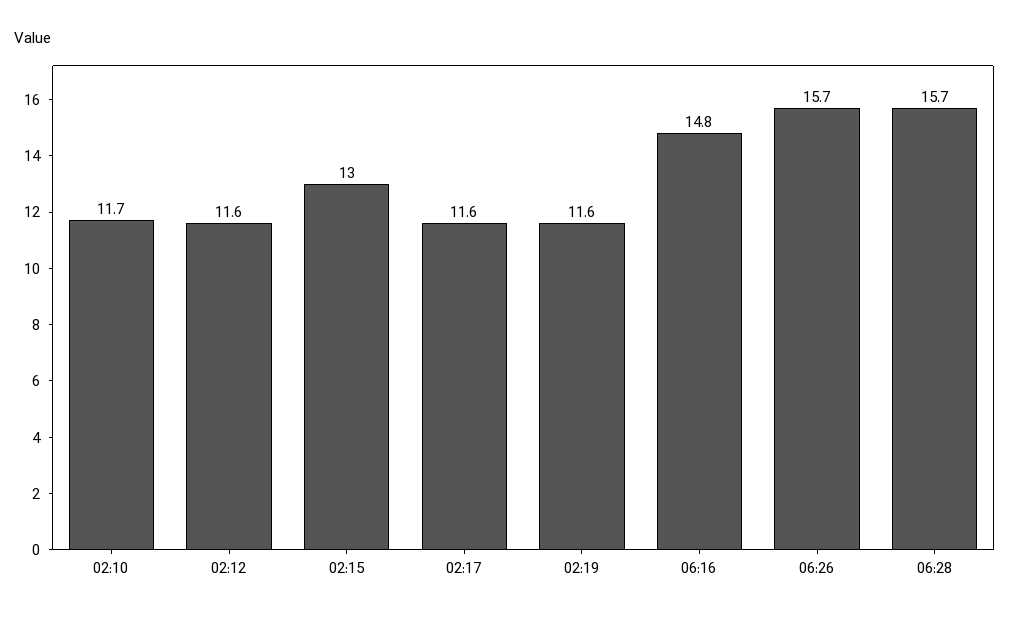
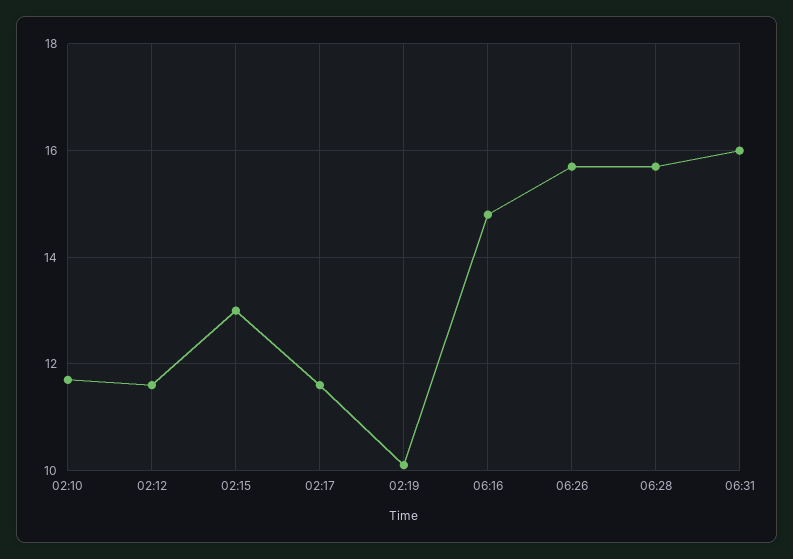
02:19: 11.6 -> 10
06:31: none -> 16

